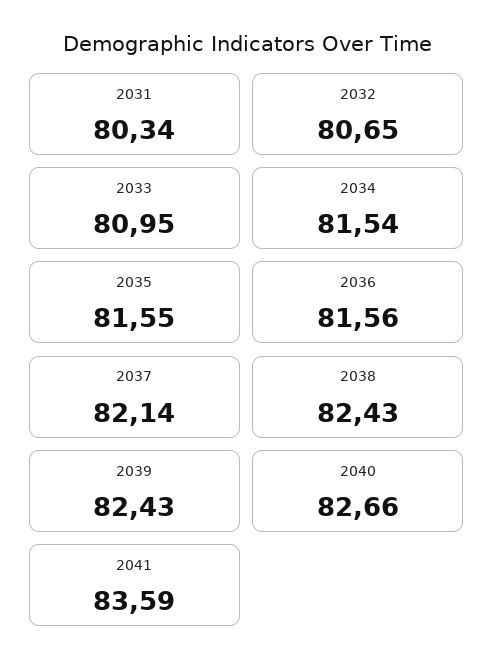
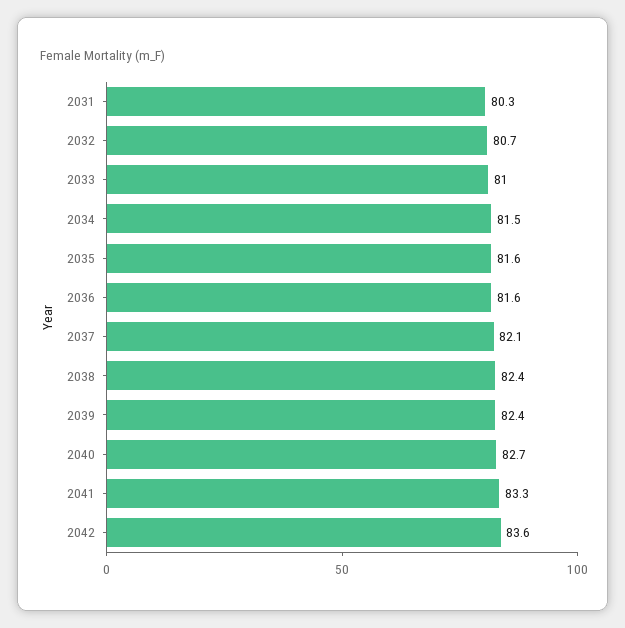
2041: 83.59 -> 83.3
2042: none -> 83.6

